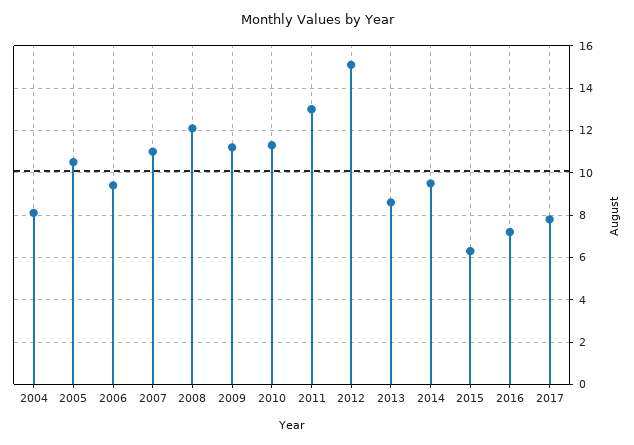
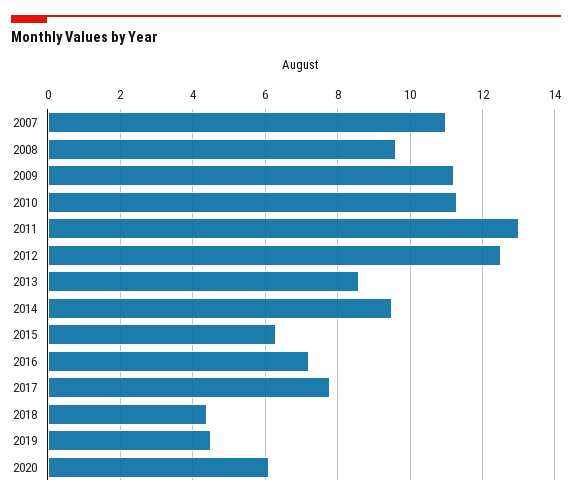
2004: 8 -> none
2005: 10.5 -> none
2006: 9.5 -> none
2008: 12 -> 9.5
2012: 15 -> 12.5
2018: none -> 4.5
2019: none -> 4.5
2020: none -> 6

